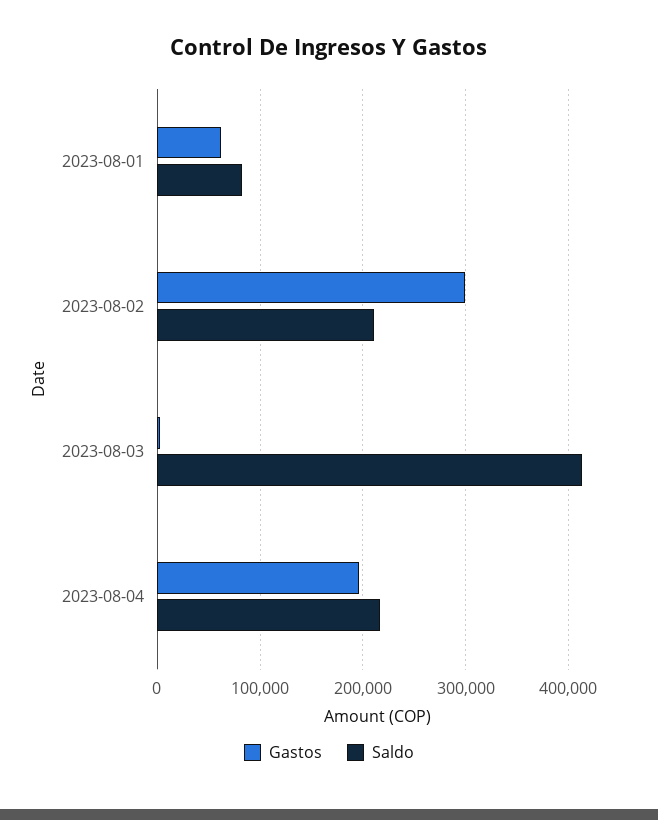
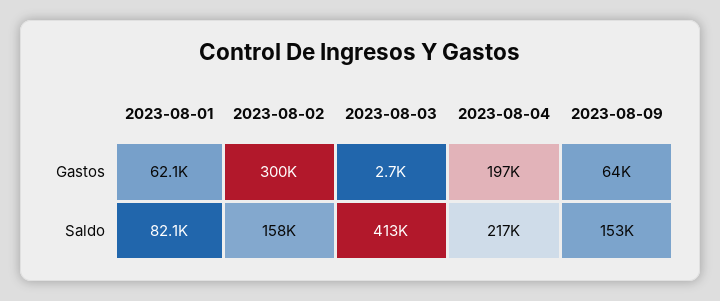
Saldo, 2023-08-02: 210000 -> 158000
Gastos, 2023-08-09: none -> 64000
Saldo, 2023-08-09: none -> 153000

